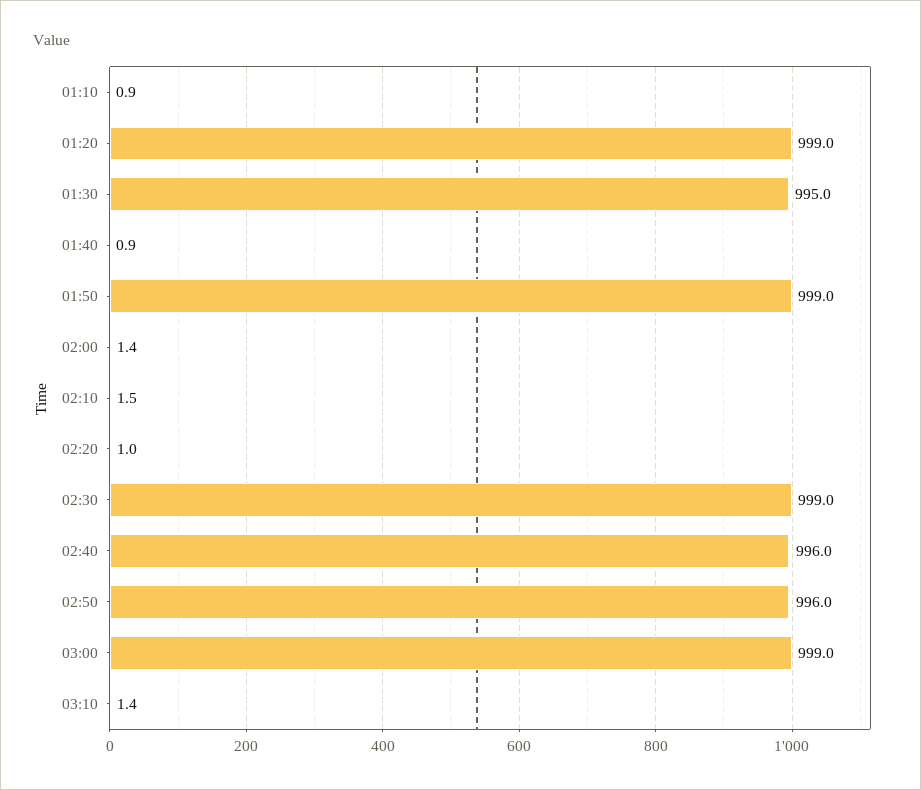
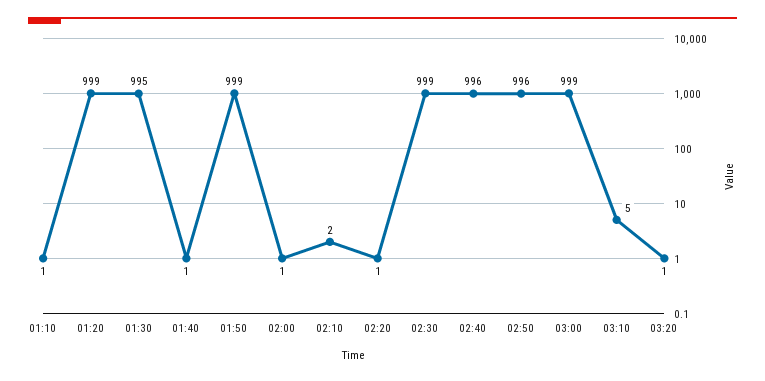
03:10: 1.4 -> 5
03:20: none -> 1

